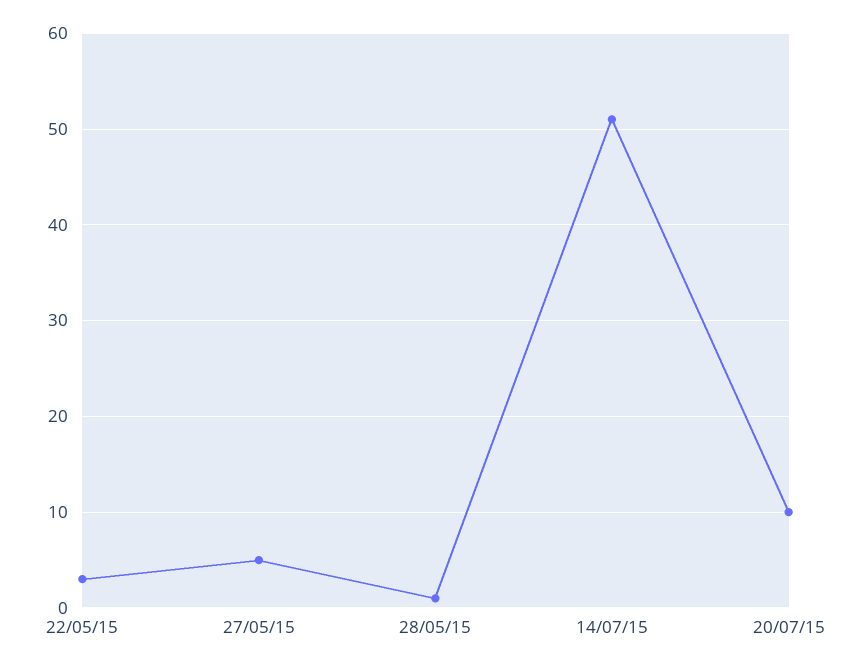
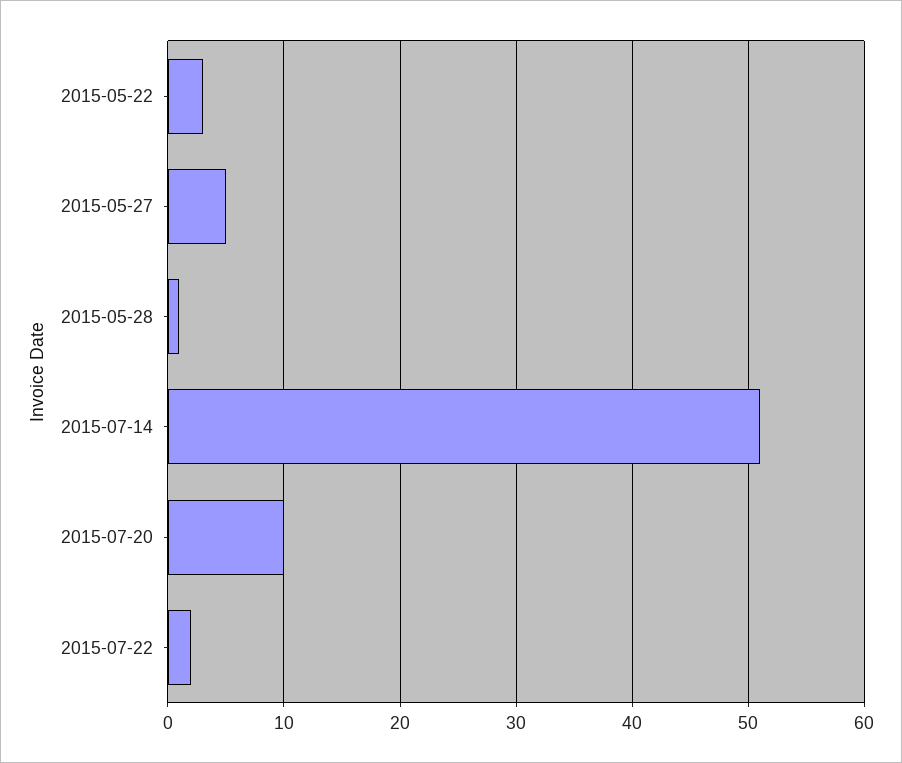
2015-07-22: none -> 2

